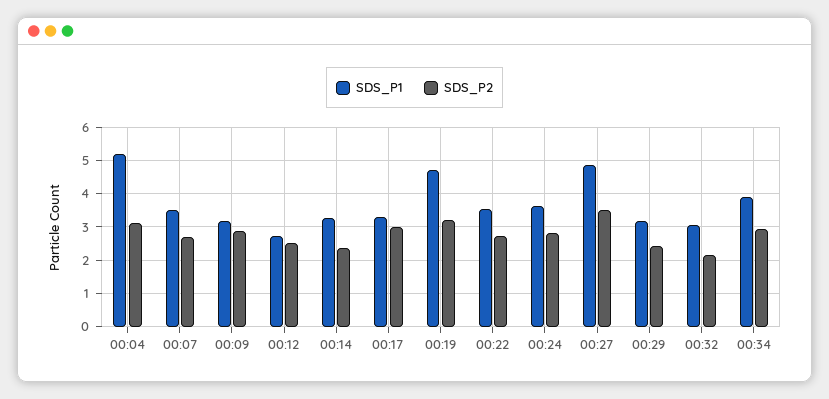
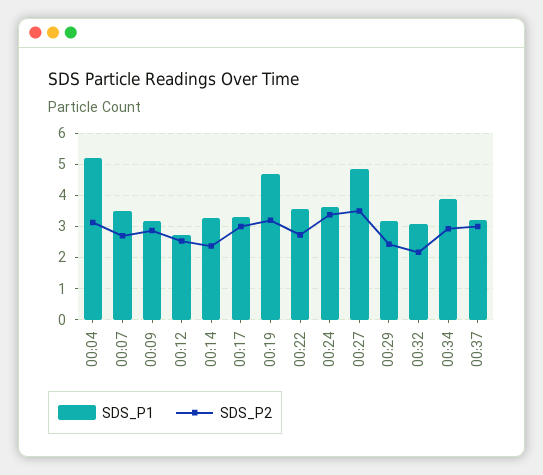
SDS_P2, 00:24: 2.8 -> 3.4
SDS_P1, 00:37: none -> 3.2
SDS_P2, 00:37: none -> 3

